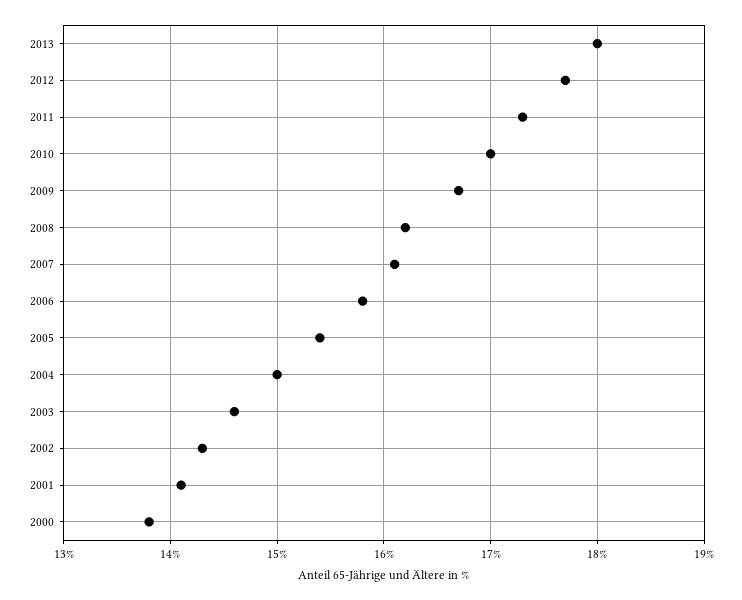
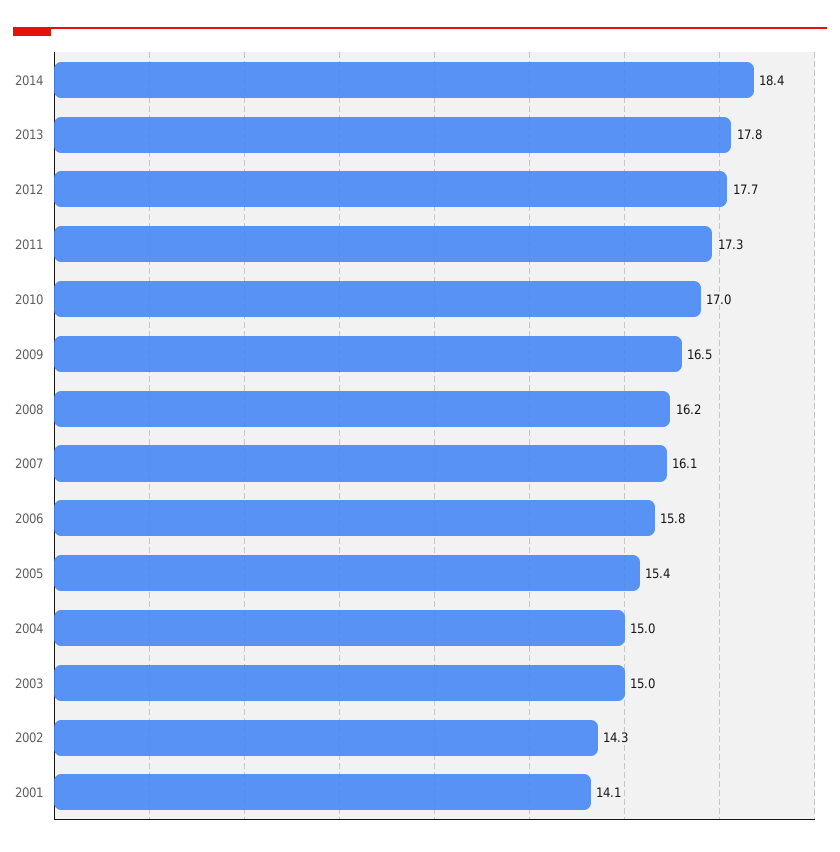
2013: 18 -> 17.8
2009: 16.7 -> 16.5
2003: 14.6 -> 15
2000: 13.8 -> none
2014: none -> 18.4

